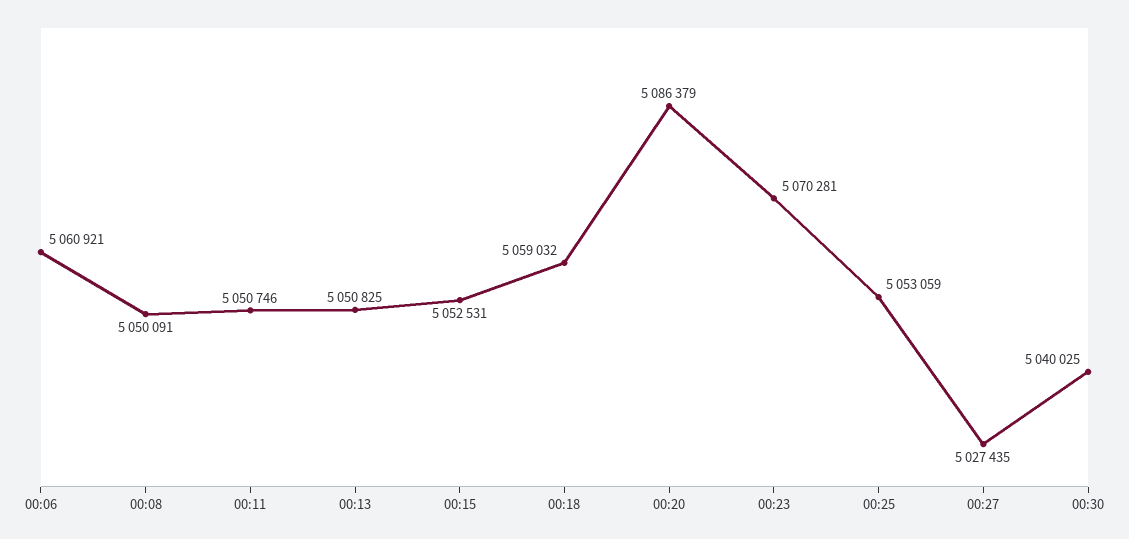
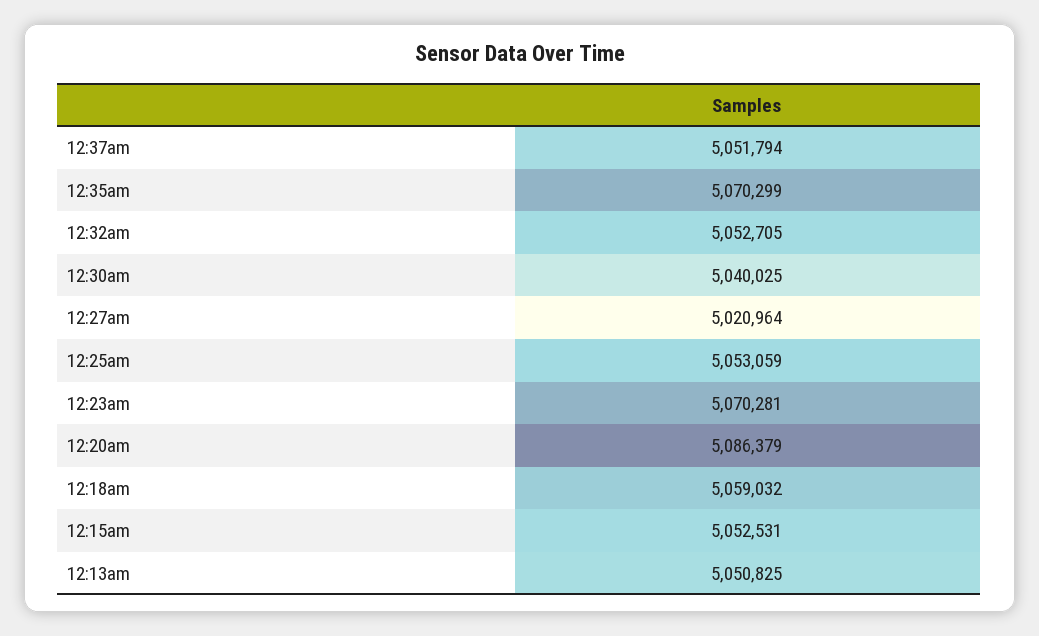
00:06: 5060921 -> none
00:08: 5050091 -> none
00:11: 5050746 -> none
00:27: 5027435 -> 5020964
12:37am: none -> 5051794
12:35am: none -> 5070299
12:32am: none -> 5052705

